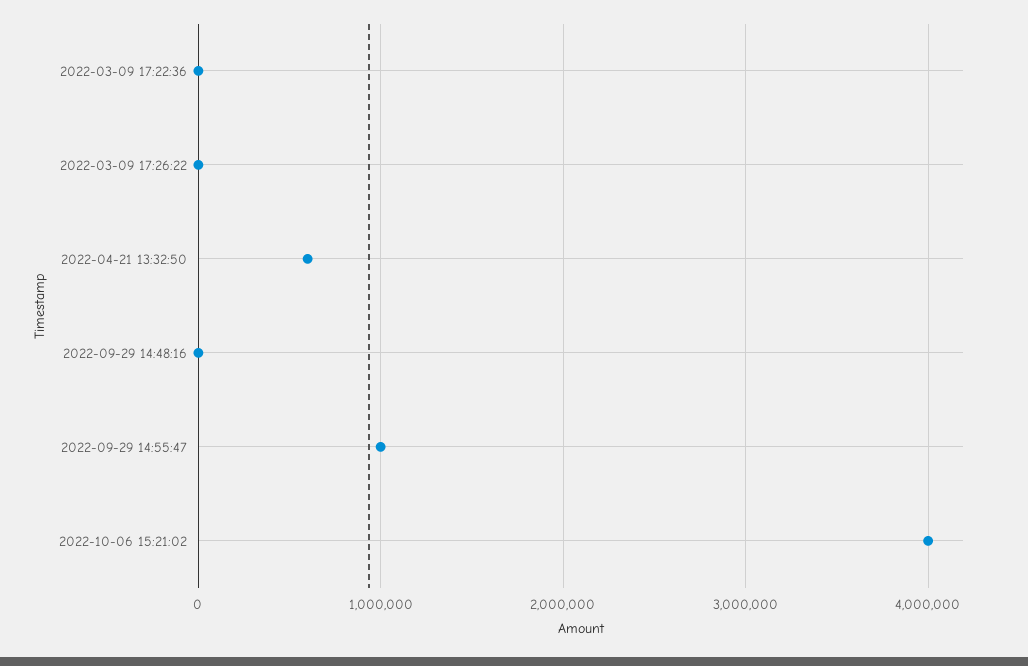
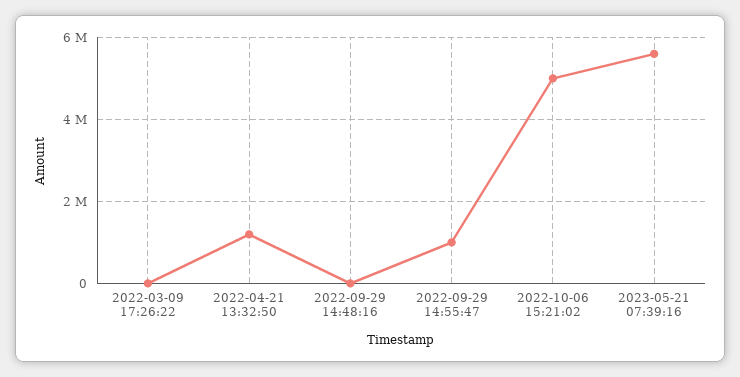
2022-03-09 17:22:36: 0 -> none
2022-04-21 13:32:50: 600000 -> 1200000
2022-10-06 15:21:02: 4000000 -> 5000000
2023-05-21 07:39:16: none -> 5600000

